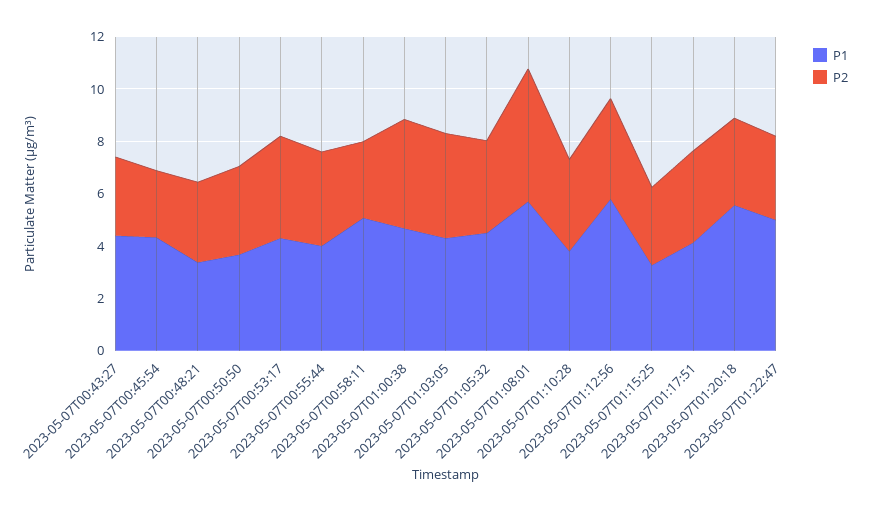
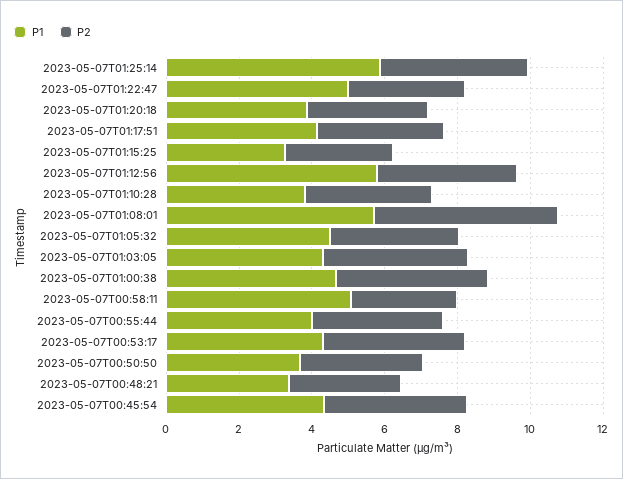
P1, 2023-05-07T00:43:27: 4.5 -> none
P2, 2023-05-07T00:43:27: 3 -> none
P2, 2023-05-07T00:45:54: 2.5 -> 4
P1, 2023-05-07T01:20:18: 5.5 -> 4
P1, 2023-05-07T01:25:14: none -> 6
P2, 2023-05-07T01:25:14: none -> 4

